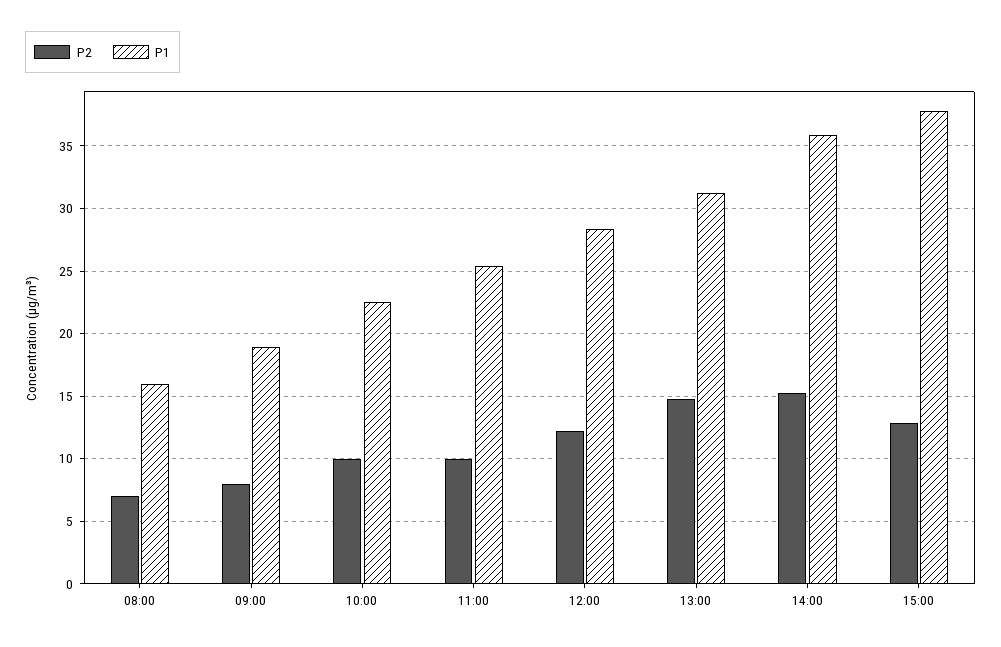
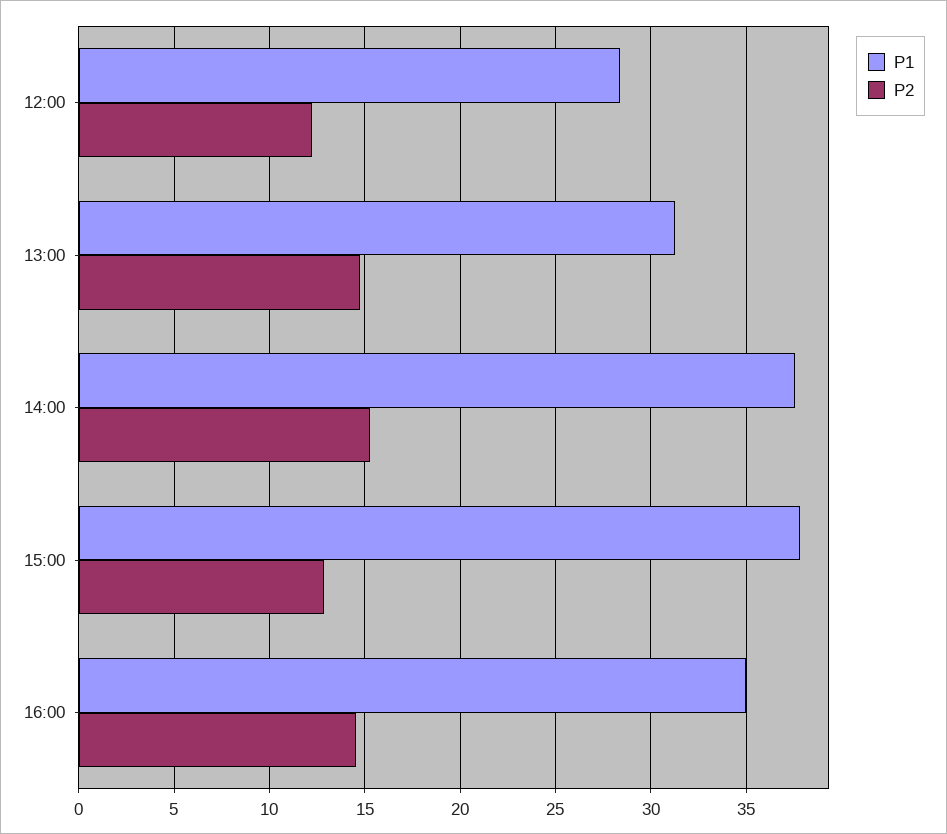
P2, 08:00: 7 -> none
P1, 08:00: 16 -> none
P2, 09:00: 8 -> none
P1, 09:00: 19 -> none
P2, 10:00: 10 -> none
P1, 10:00: 22.5 -> none
P2, 11:00: 10 -> none
P1, 11:00: 25.5 -> none
P1, 14:00: 36 -> 37.5
P1, 16:00: none -> 35
P2, 16:00: none -> 14.5

